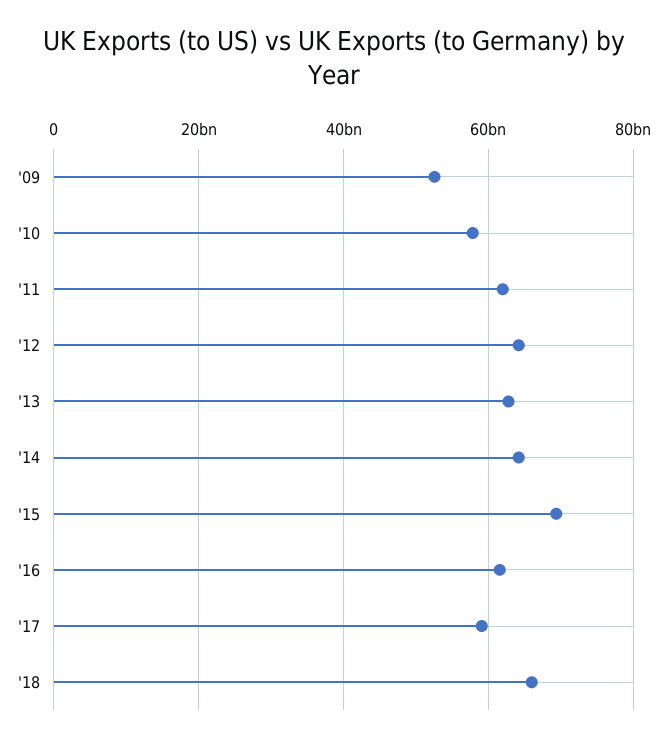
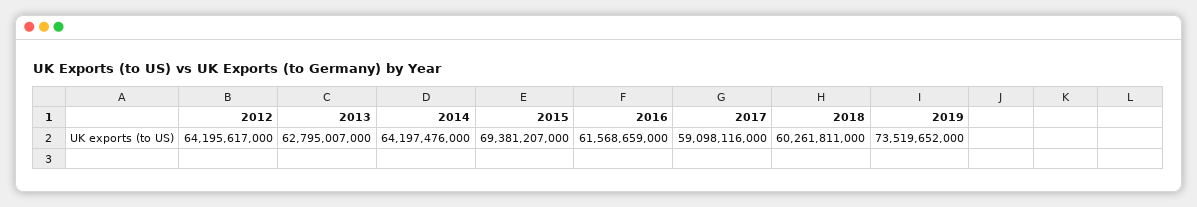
'09: 52000000000 -> none
'10: 58000000000 -> none
'11: 62000000000 -> none
'18: 66000000000 -> 60261811000
2019: none -> 73519652000

